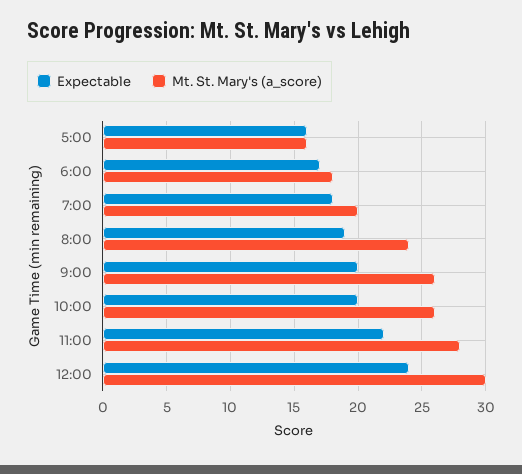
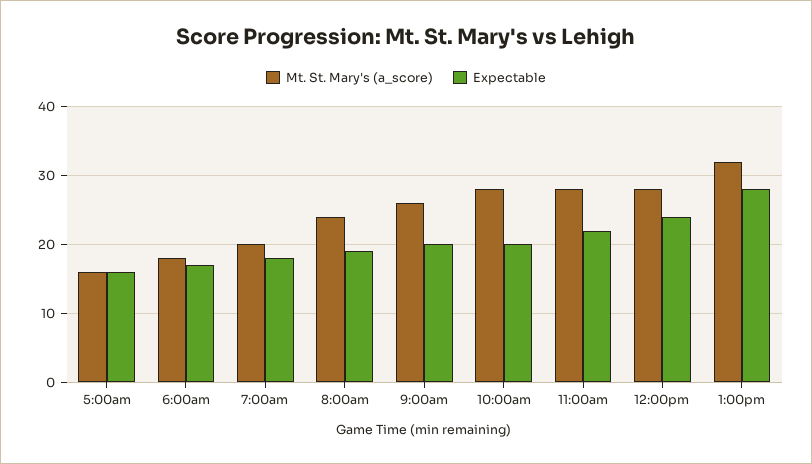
Mt. St. Mary's (a_score), 10:00: 26 -> 28
Mt. St. Mary's (a_score), 12:00: 30 -> 28
Mt. St. Mary's (a_score), 1:00pm: none -> 32
Expectable, 1:00pm: none -> 28

